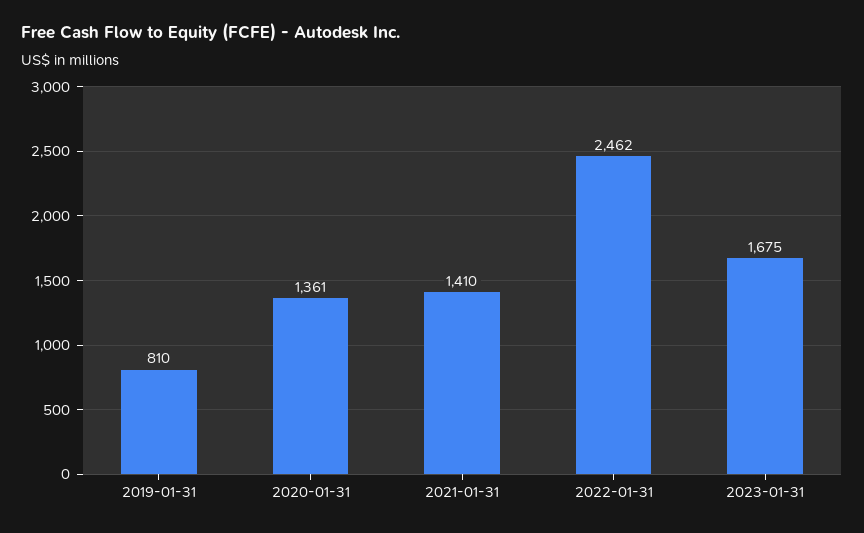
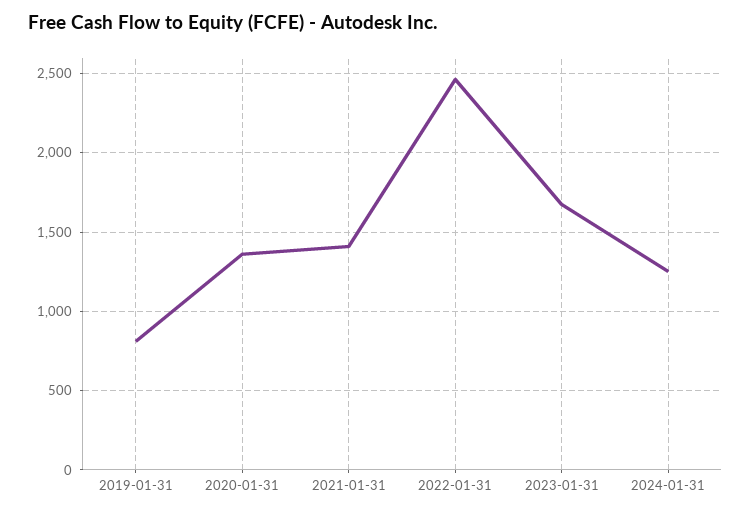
2024-01-31: none -> 1250

